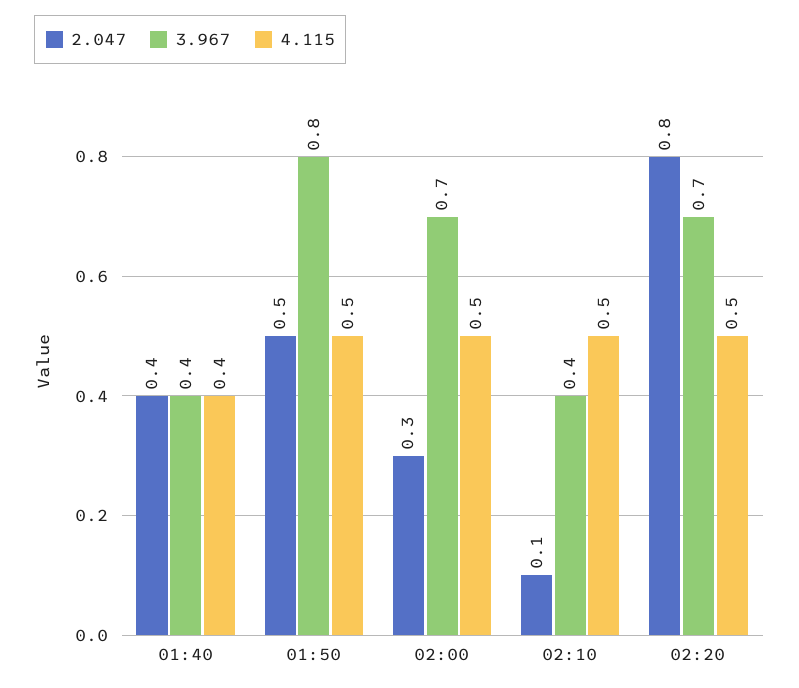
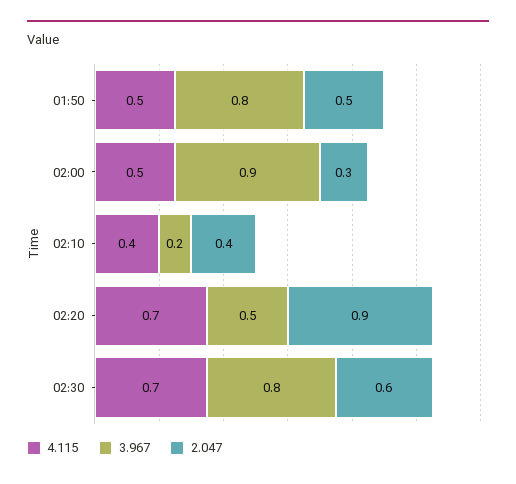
2.047, 01:40: 0.4 -> none
3.967, 01:40: 0.4 -> none
4.115, 01:40: 0.4 -> none
3.967, 02:00: 0.7 -> 0.9
2.047, 02:10: 0.1 -> 0.4
3.967, 02:10: 0.4 -> 0.2
4.115, 02:10: 0.5 -> 0.4
2.047, 02:20: 0.8 -> 0.9
3.967, 02:20: 0.7 -> 0.5
4.115, 02:20: 0.5 -> 0.7
4.115, 02:30: none -> 0.7
3.967, 02:30: none -> 0.8
2.047, 02:30: none -> 0.6

